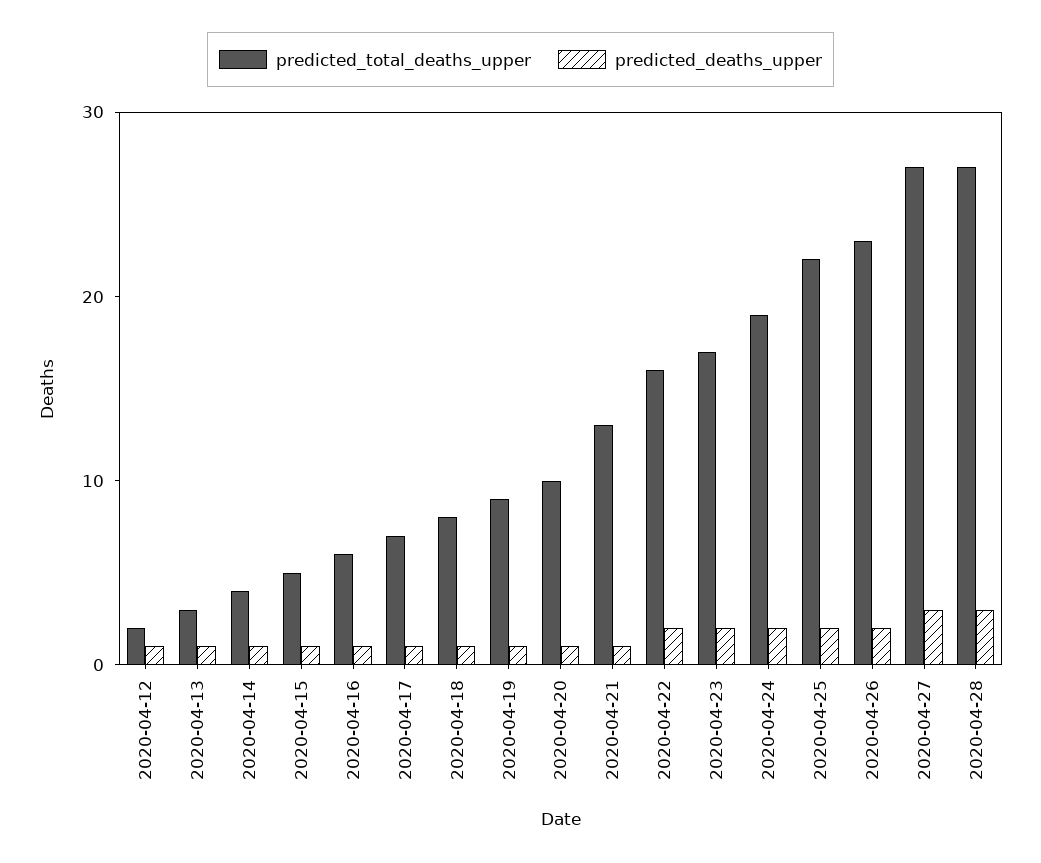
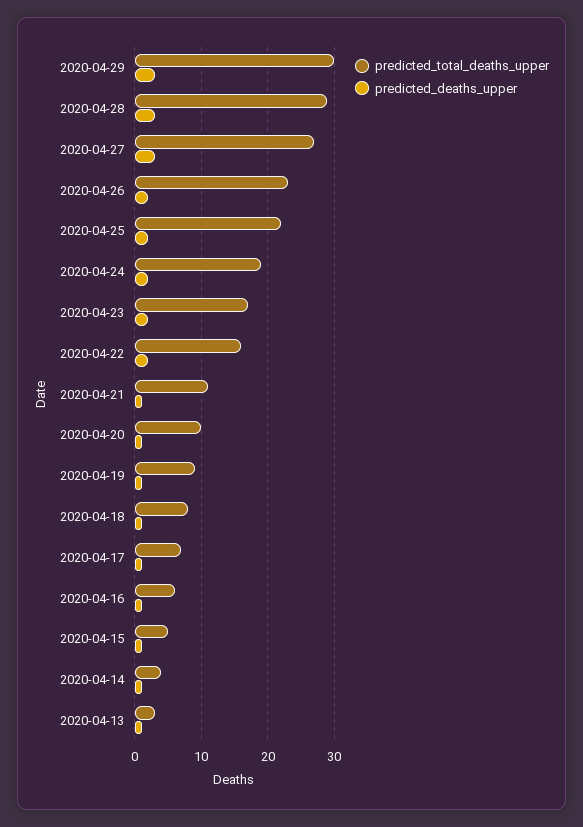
predicted_total_deaths_upper, 2020-04-12: 2 -> none
predicted_deaths_upper, 2020-04-12: 1 -> none
predicted_total_deaths_upper, 2020-04-21: 13 -> 11
predicted_total_deaths_upper, 2020-04-28: 27 -> 29
predicted_total_deaths_upper, 2020-04-29: none -> 30
predicted_deaths_upper, 2020-04-29: none -> 3

